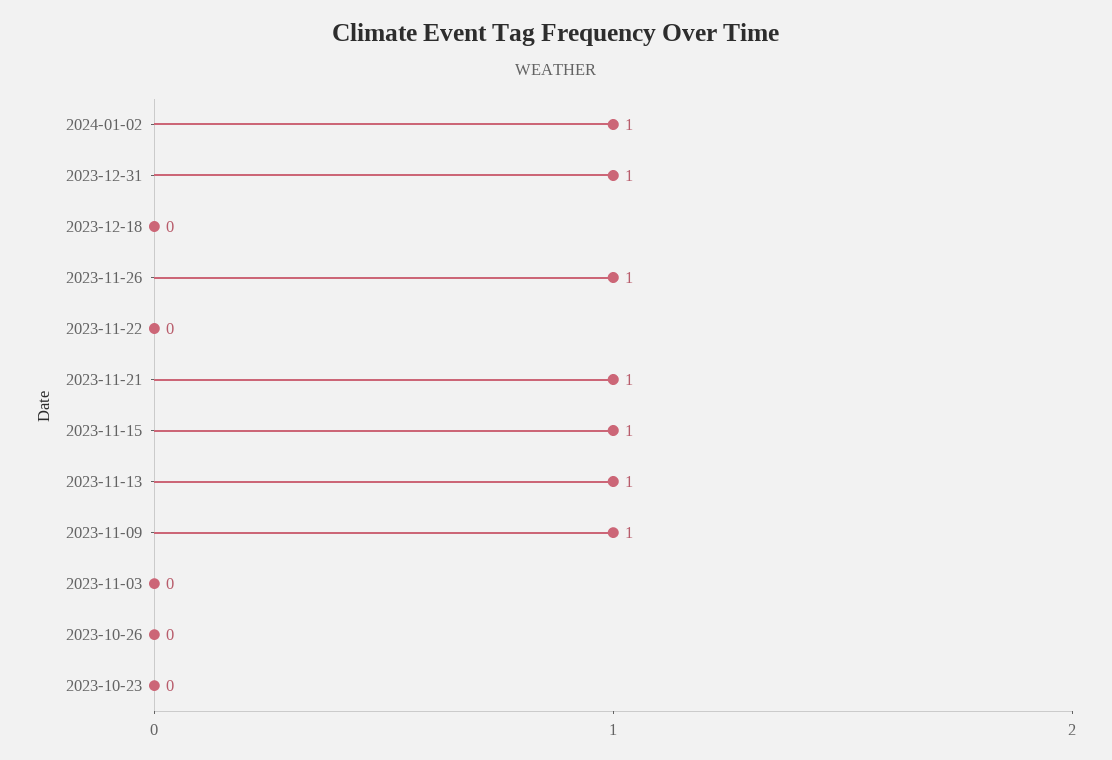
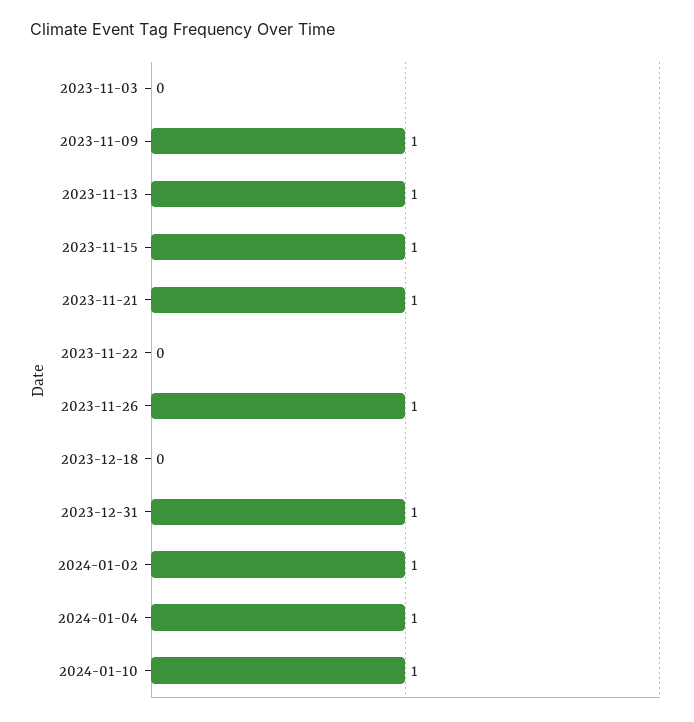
2023-10-26: 0 -> none
2023-10-23: 0 -> none
2024-01-04: none -> 1
2024-01-10: none -> 1

